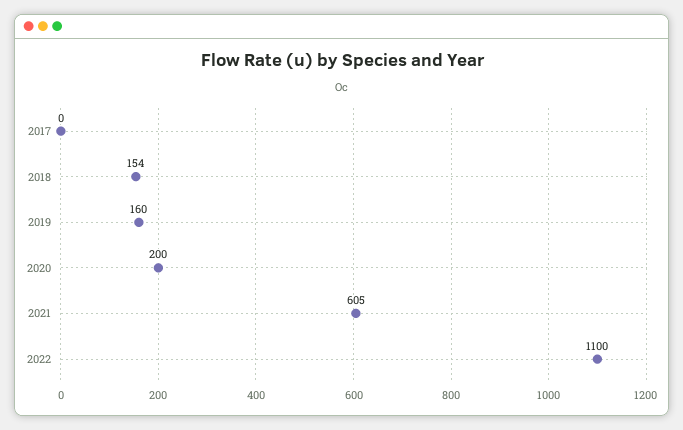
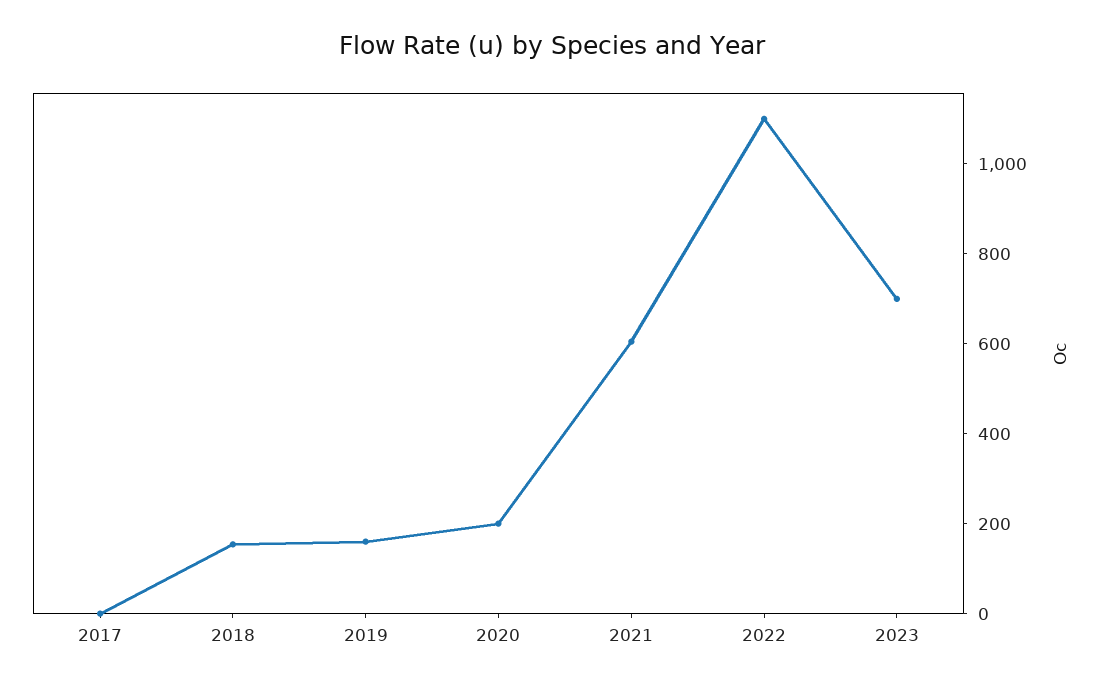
2023: none -> 700

